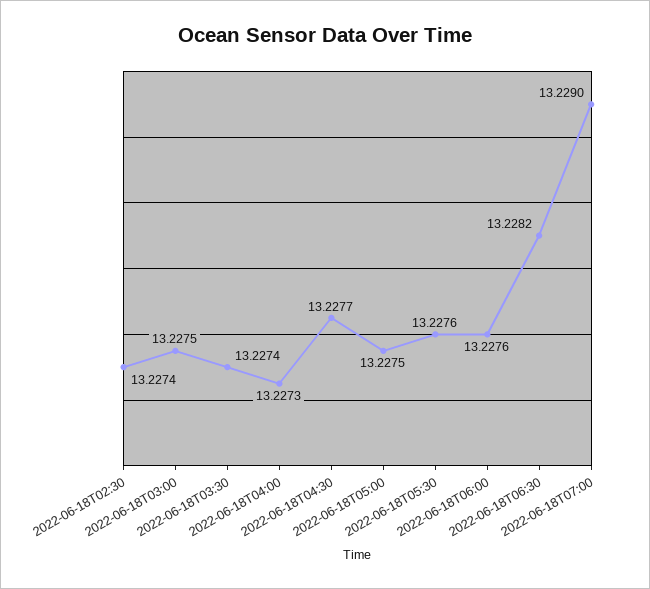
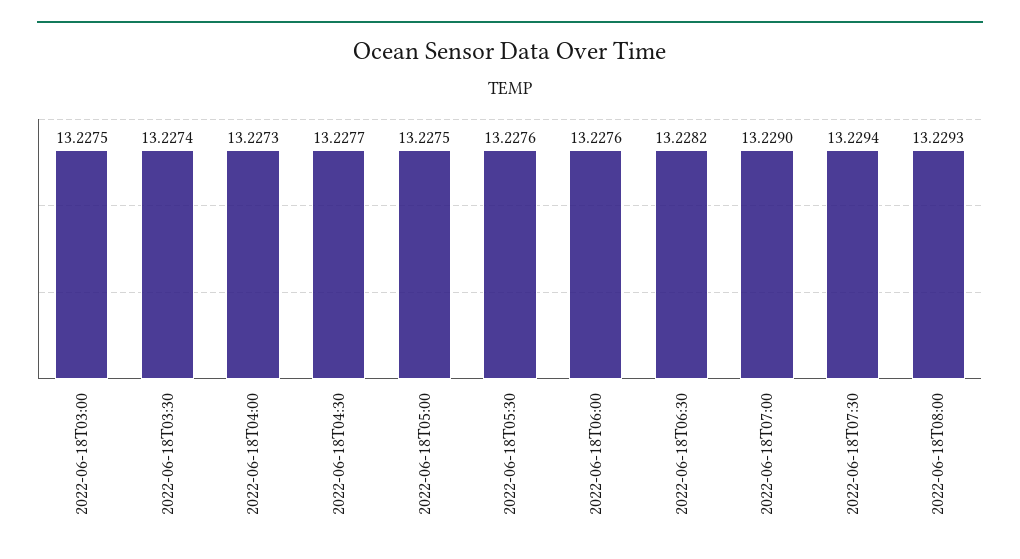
2022-06-18T02:30: 13.2274 -> none
2022-06-18T07:30: none -> 13.2294
2022-06-18T08:00: none -> 13.2293

